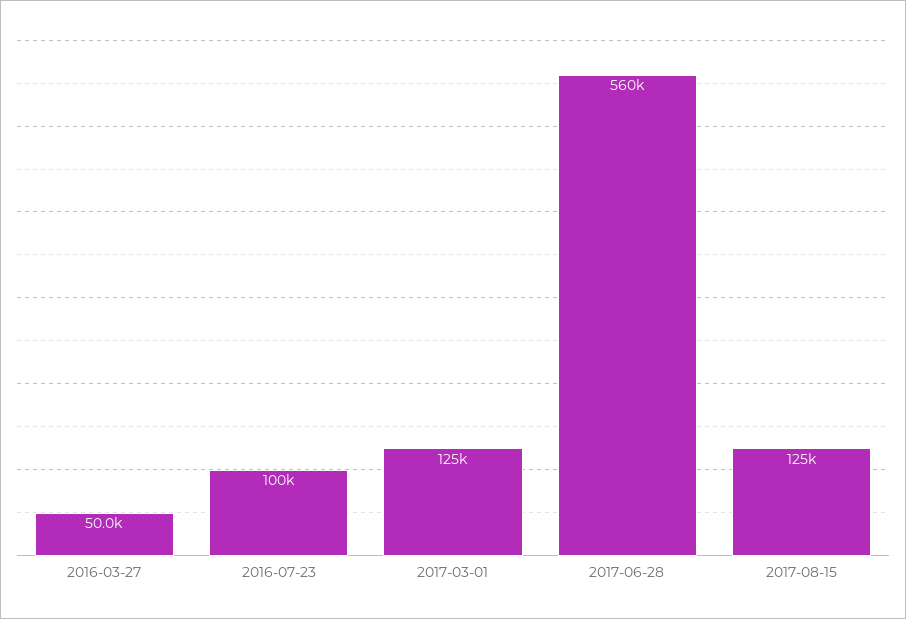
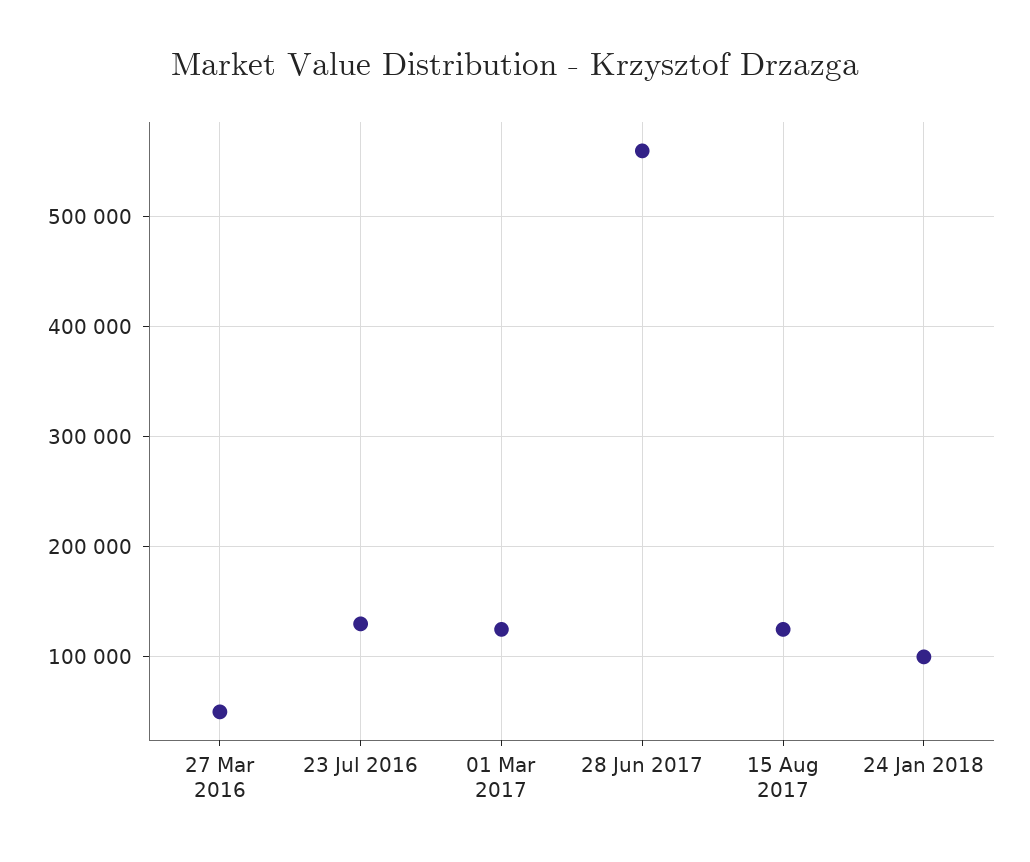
2016-07-23: 100000 -> 130000
24 Jan 2018: none -> 100000

